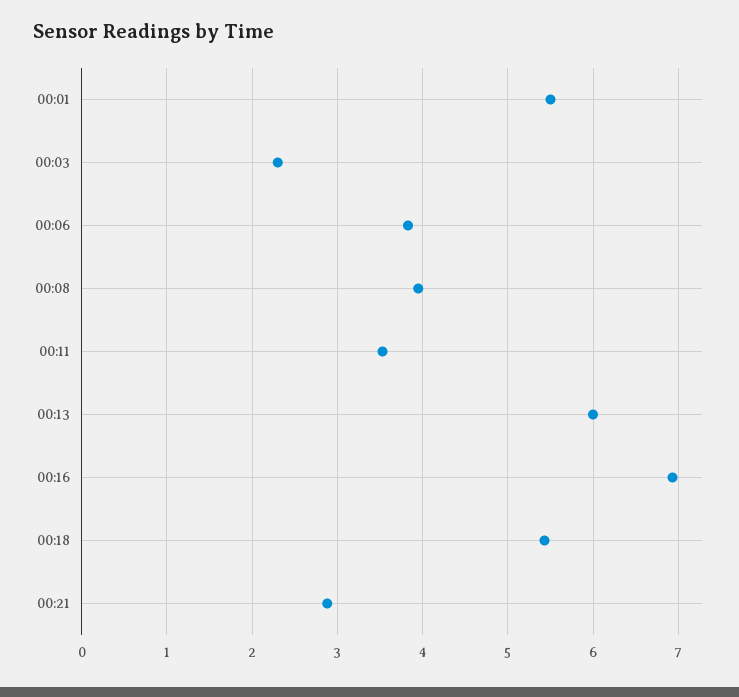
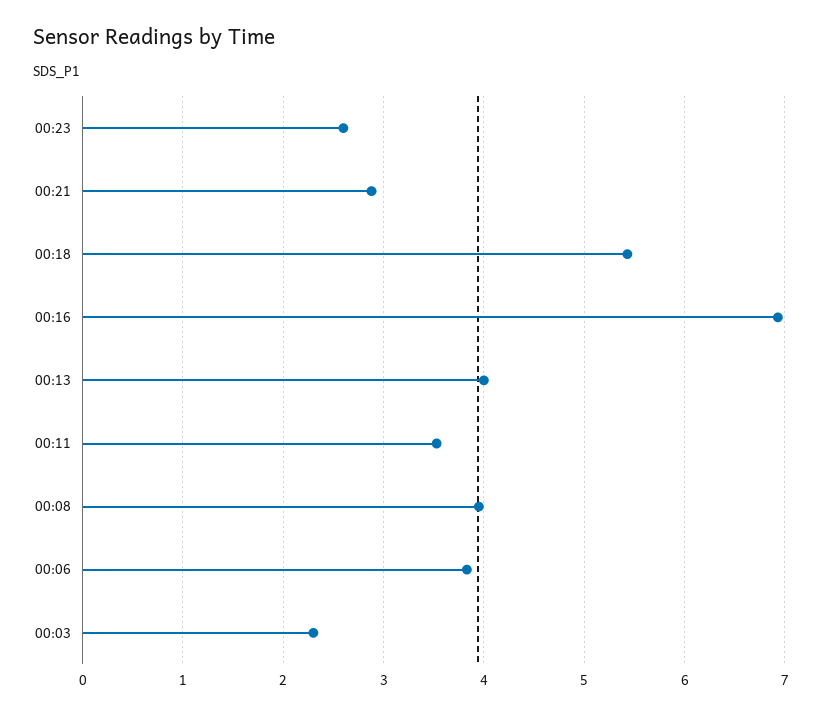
00:01: 5.5 -> none
00:13: 6 -> 4
00:23: none -> 2.6

